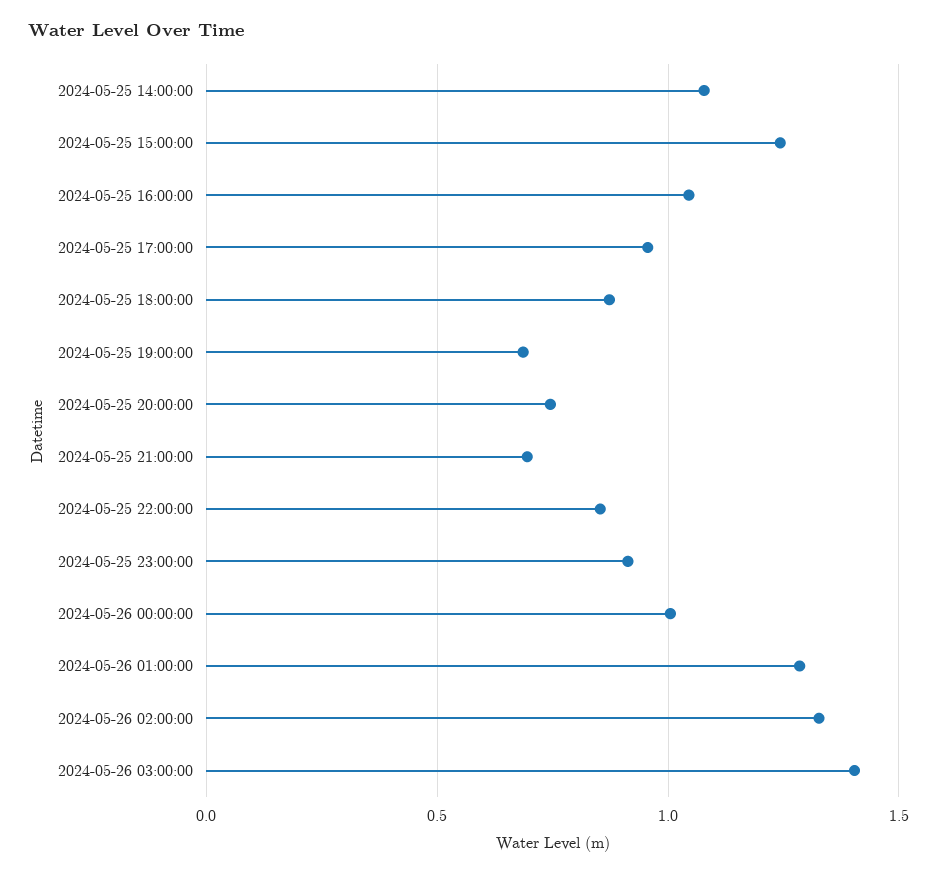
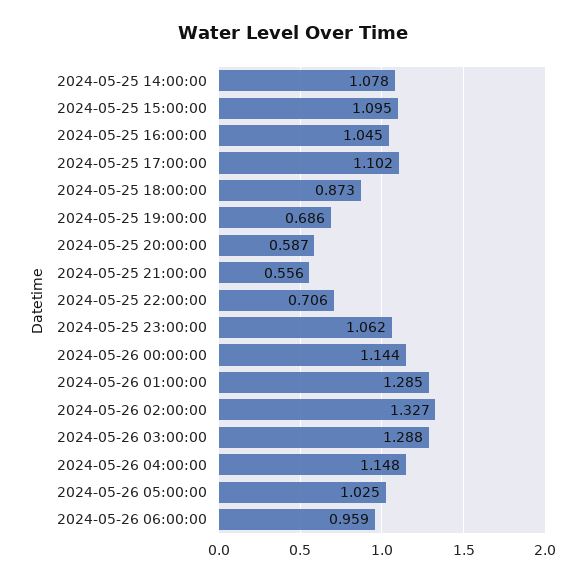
2024-05-25 15:00:00: 1.25 -> 1.095
2024-05-25 17:00:00: 0.95 -> 1.102
2024-05-25 20:00:00: 0.75 -> 0.587
2024-05-25 21:00:00: 0.7 -> 0.556
2024-05-25 22:00:00: 0.85 -> 0.706
2024-05-25 23:00:00: 0.9 -> 1.062
2024-05-26 00:00:00: 1 -> 1.144
2024-05-26 03:00:00: 1.4 -> 1.288
2024-05-26 04:00:00: none -> 1.148
2024-05-26 05:00:00: none -> 1.025
2024-05-26 06:00:00: none -> 0.959

